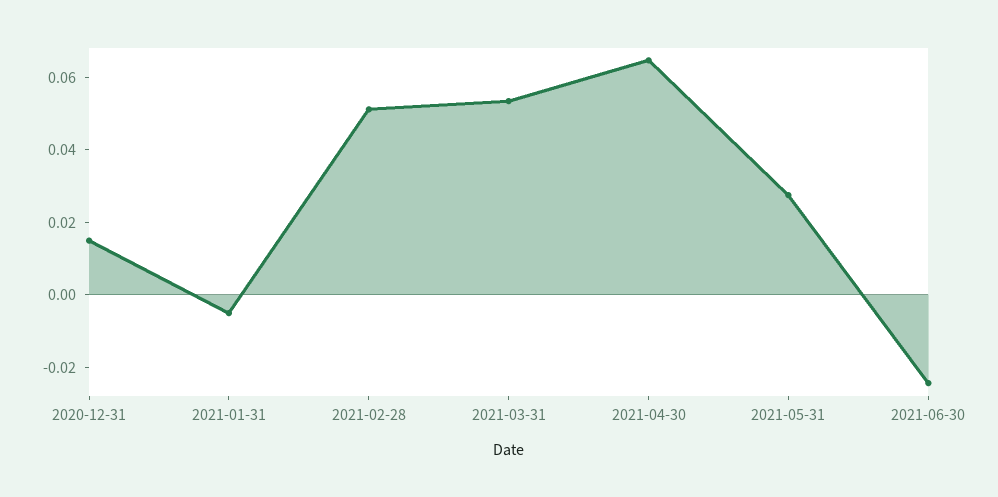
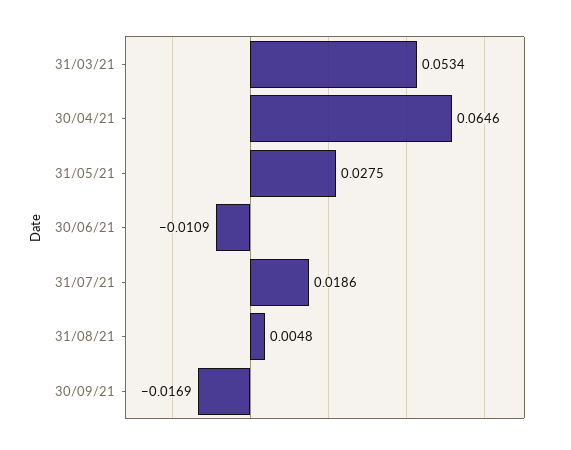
2020-12-31: 0.015 -> none
2021-01-31: -0.005 -> none
2021-02-28: 0.05 -> none
2021-06-30: -0.025 -> -0.0109
31/07/21: none -> 0.0186
31/08/21: none -> 0.0048
30/09/21: none -> -0.0169

